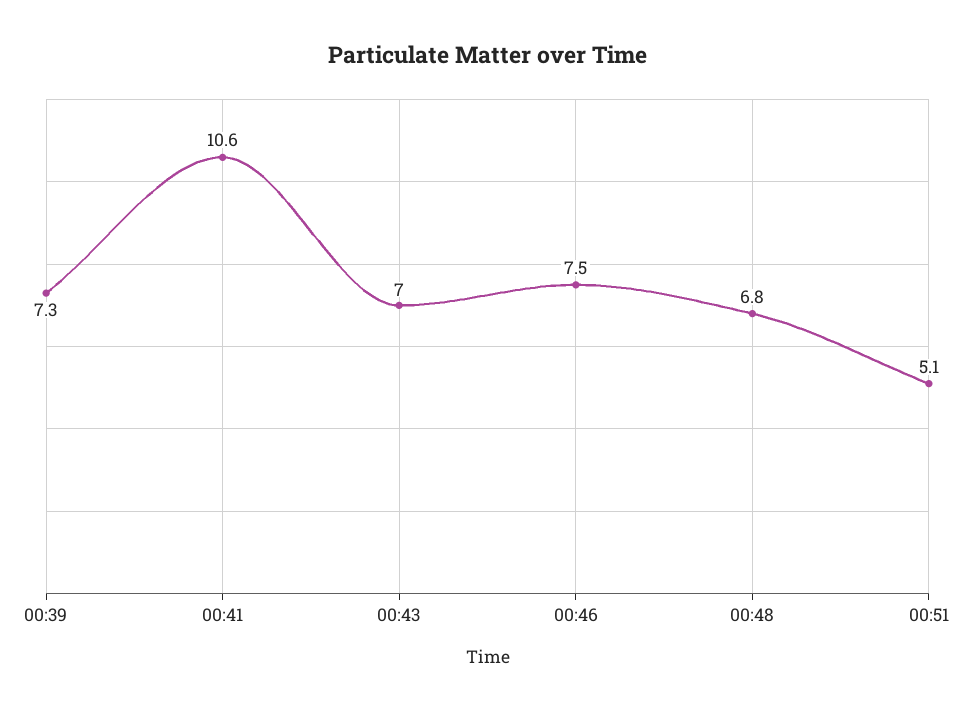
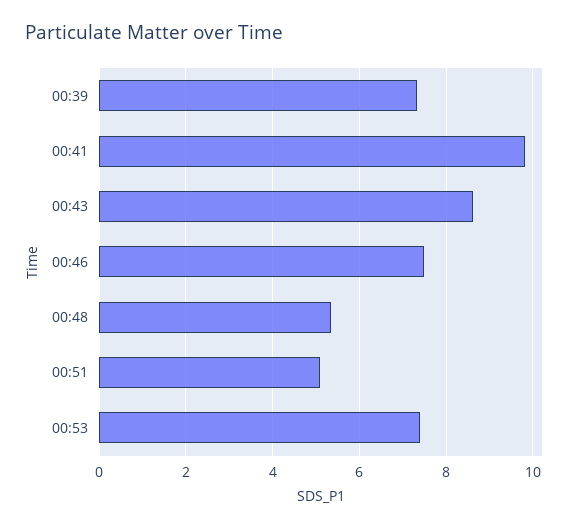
00:41: 10.6 -> 9.8
00:43: 7 -> 8.6
00:48: 6.8 -> 5.4
00:53: none -> 7.4

